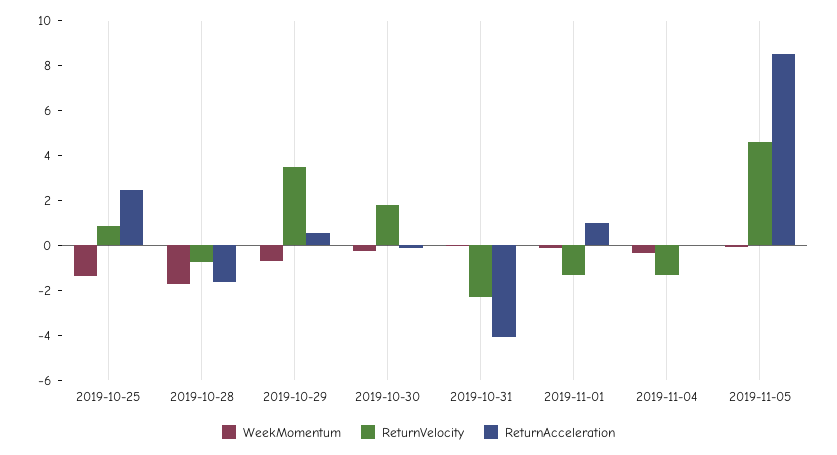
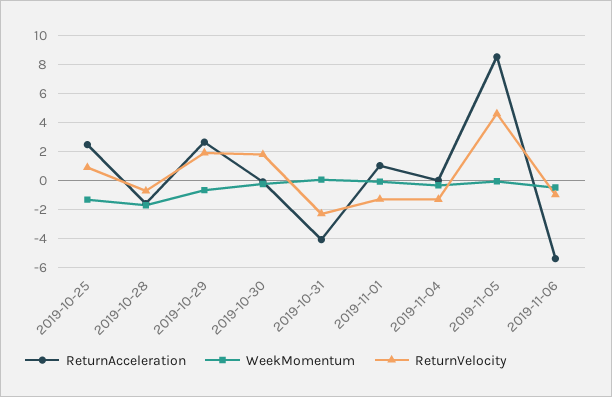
ReturnVelocity, 2019-10-29: 3.5 -> 2
ReturnAcceleration, 2019-10-29: 0.5 -> 2.5
ReturnAcceleration, 2019-11-06: none -> -5.5
WeekMomentum, 2019-11-06: none -> -0.5
ReturnVelocity, 2019-11-06: none -> -1

